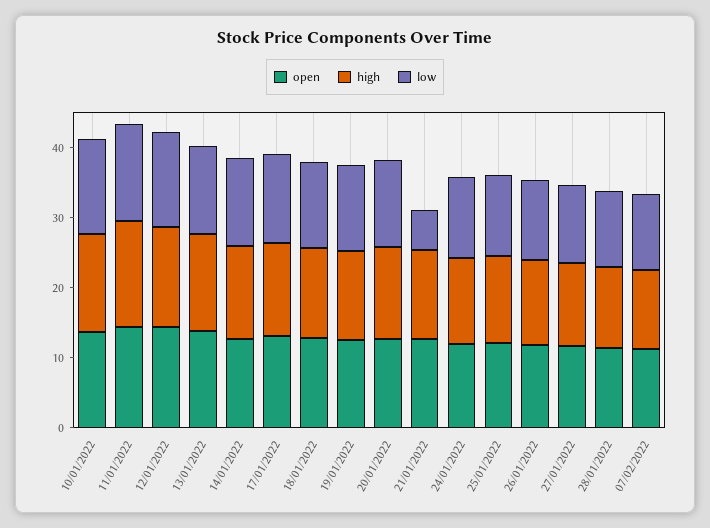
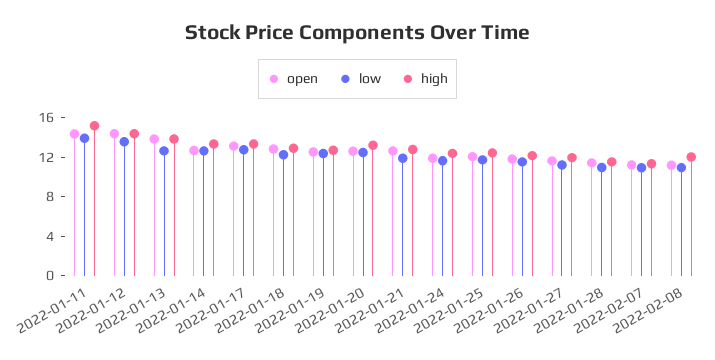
open, 10/01/2022: 14 -> none
high, 10/01/2022: 14 -> none
low, 10/01/2022: 14 -> none
low, 21/01/2022: 6 -> 12
open, 2022-02-08: none -> 11
low, 2022-02-08: none -> 11
high, 2022-02-08: none -> 12

